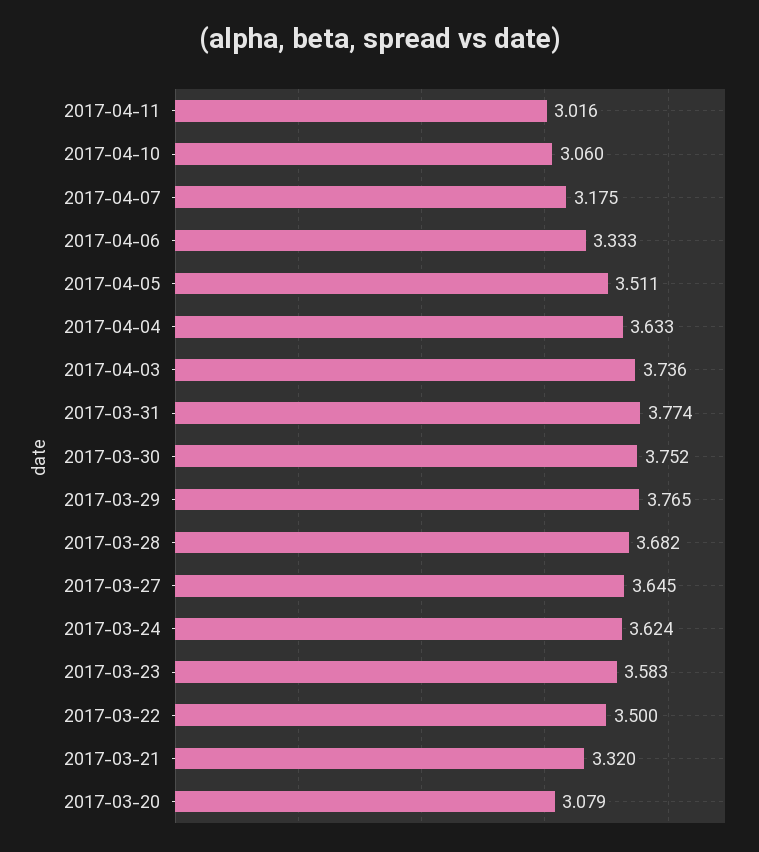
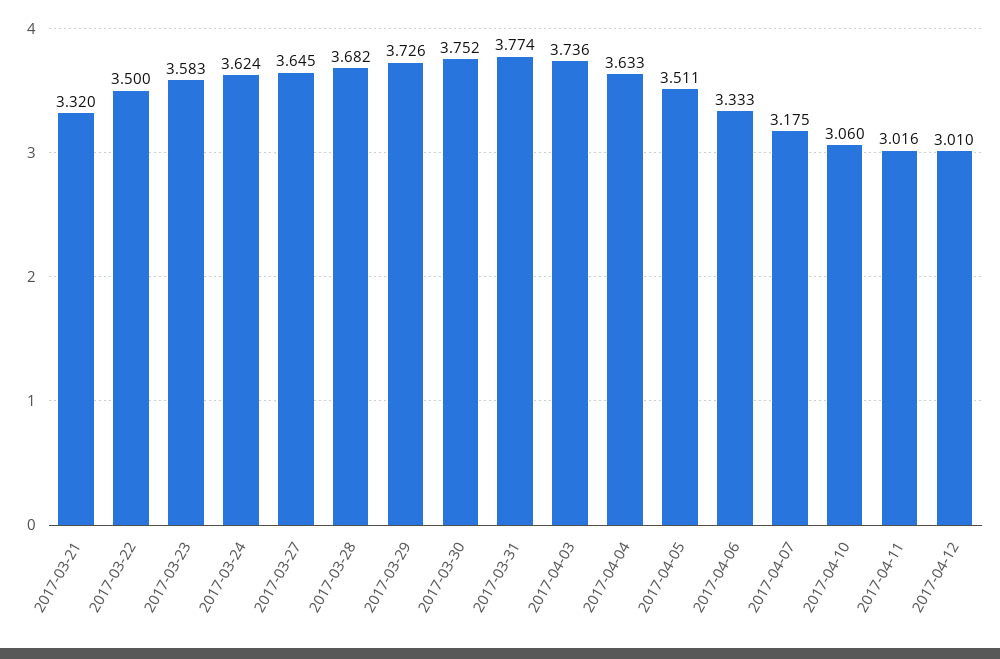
2017-03-29: 3.765 -> 3.726
2017-03-20: 3.079 -> none
2017-04-12: none -> 3.01

